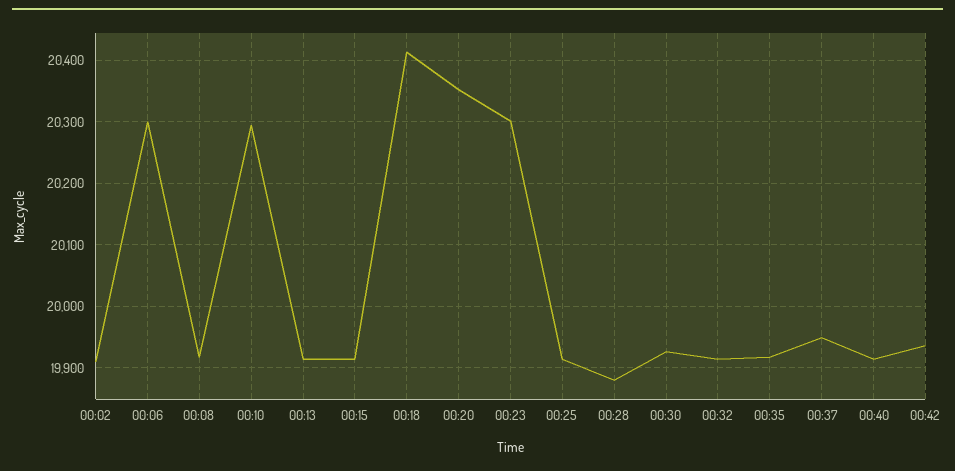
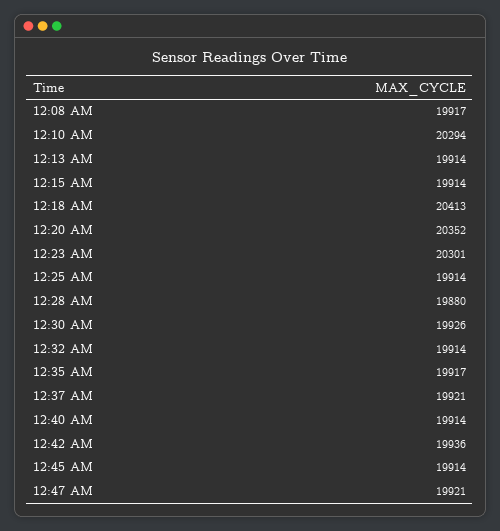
00:02: 19910 -> none
00:06: 20300 -> none
00:37: 19950 -> 19921
12:45 AM: none -> 19914
12:47 AM: none -> 19921

